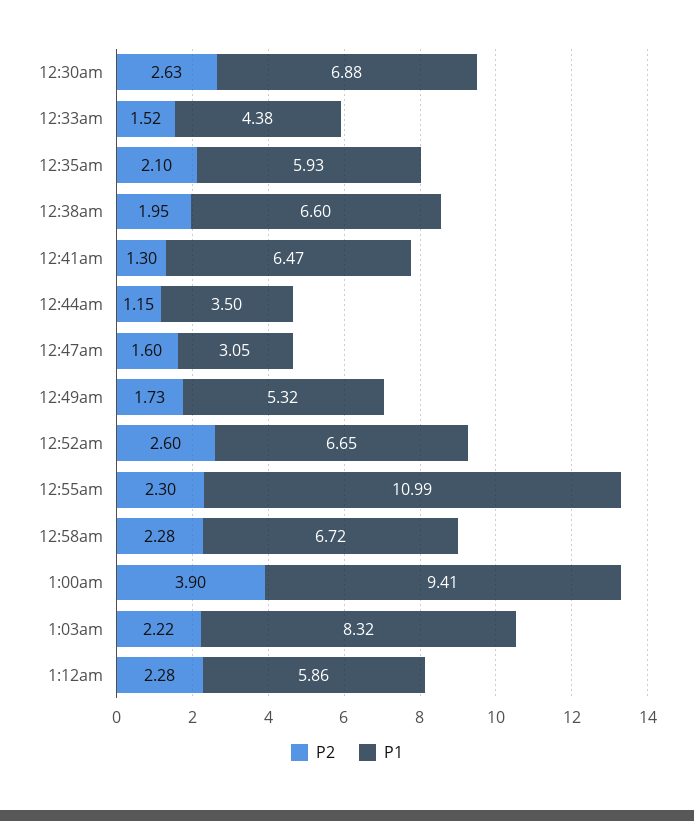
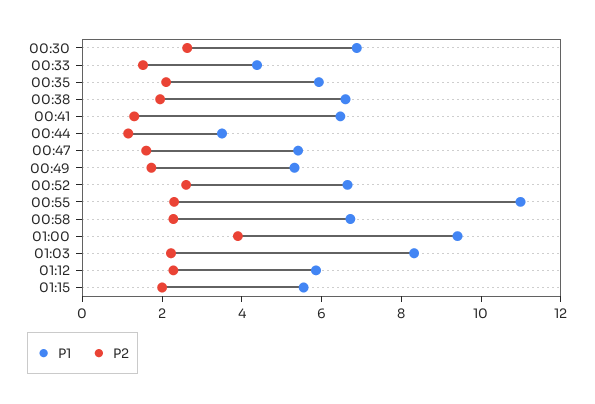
P1, 12:47am: 3.05 -> 5.5
P1, 01:15: none -> 5.5
P2, 01:15: none -> 2

